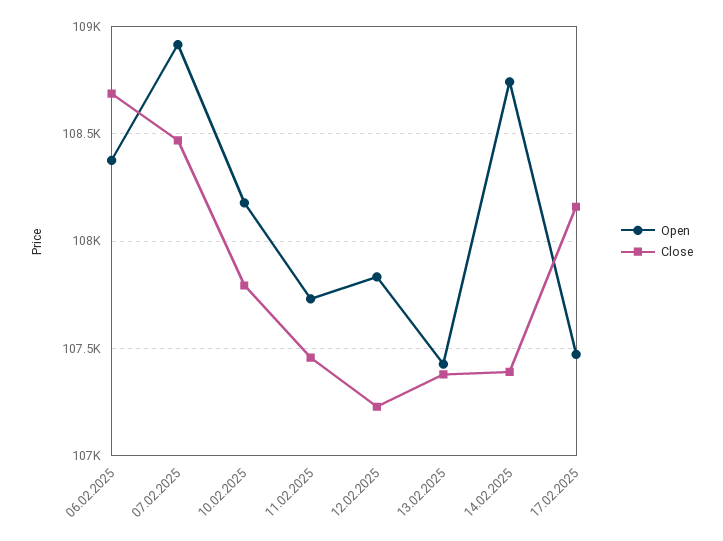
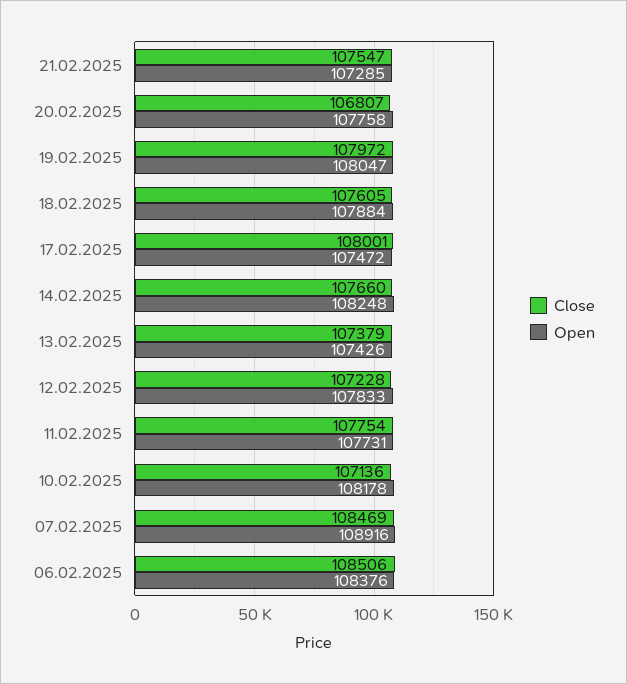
Close, 06.02.2025: 108700 -> 108506
Close, 10.02.2025: 107800 -> 107136
Close, 11.02.2025: 107450 -> 107754
Open, 14.02.2025: 108750 -> 108248
Close, 14.02.2025: 107400 -> 107660
Close, 17.02.2025: 108150 -> 108001
Close, 21.02.2025: none -> 107547
Open, 21.02.2025: none -> 107285
Close, 20.02.2025: none -> 106807
Open, 20.02.2025: none -> 107758
Close, 19.02.2025: none -> 107972
Open, 19.02.2025: none -> 108047
Close, 18.02.2025: none -> 107605
Open, 18.02.2025: none -> 107884

